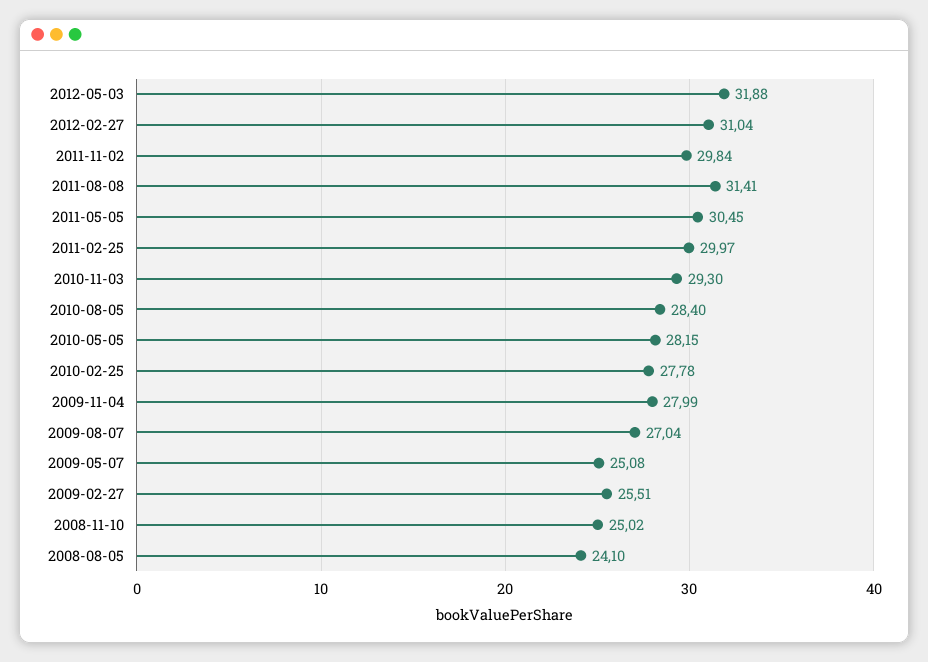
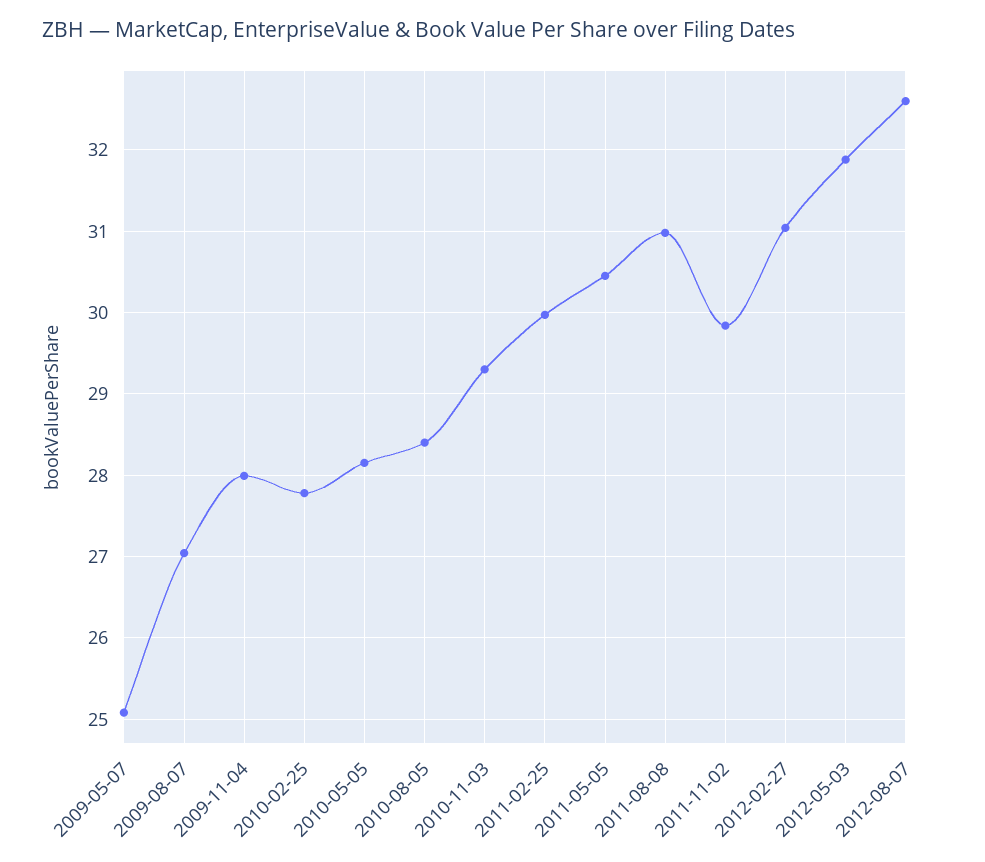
2011-08-08: 31.41 -> 31
2009-02-27: 25.51 -> none
2008-11-10: 25.02 -> none
2008-08-05: 24.1 -> none
2012-08-07: none -> 32.6

